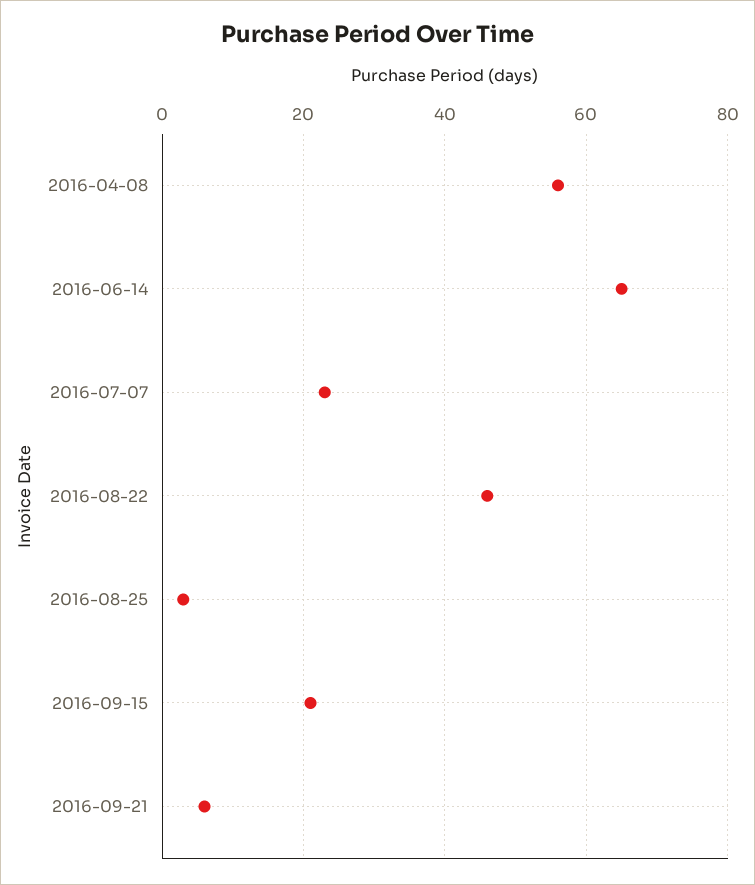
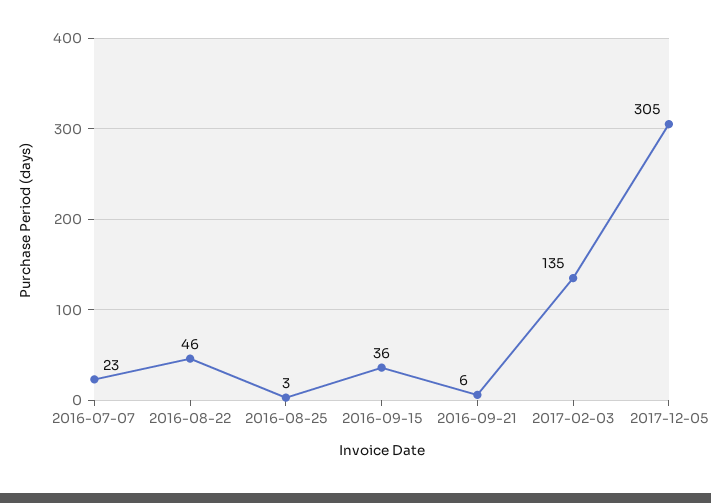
2016-04-08: 55 -> none
2016-06-14: 65 -> none
2016-09-15: 20 -> 36
2017-02-03: none -> 135
2017-12-05: none -> 305

